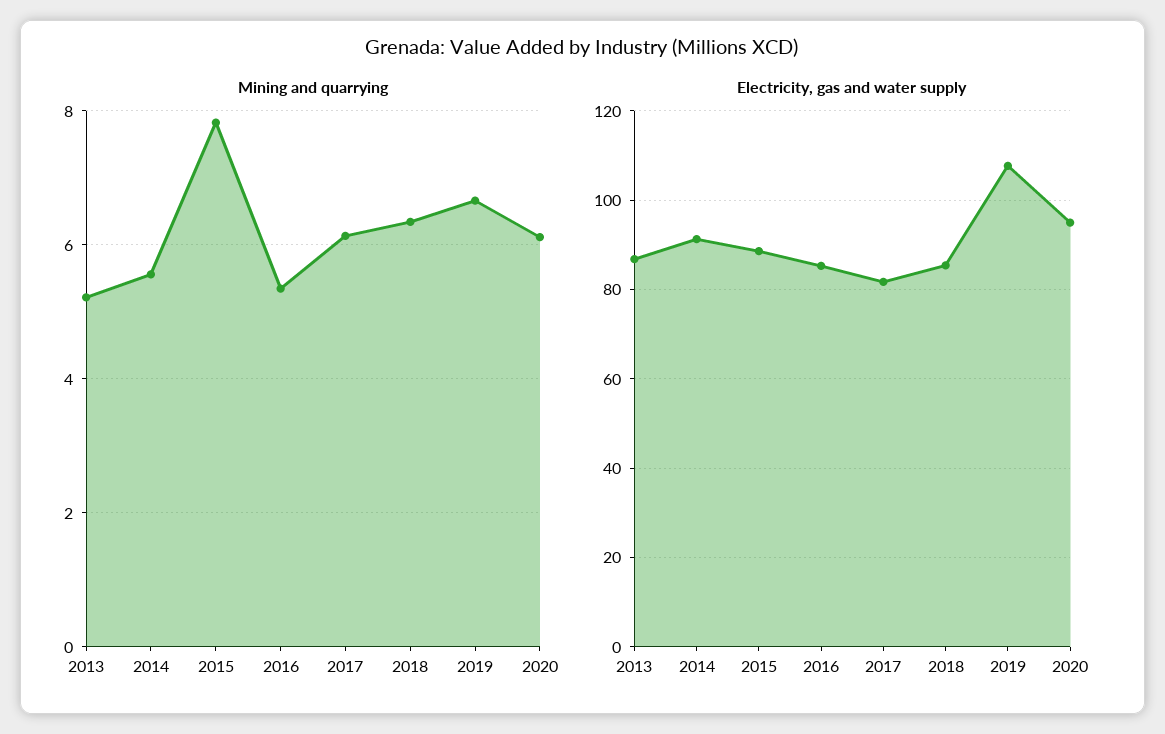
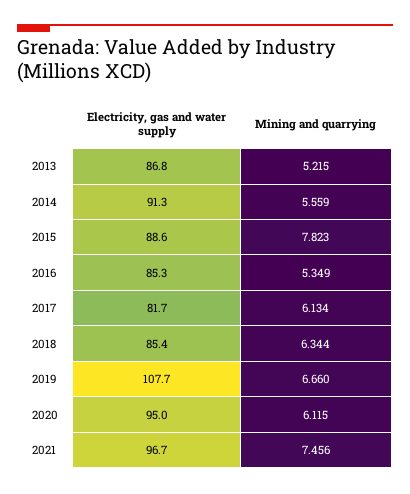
Electricity, gas and water supply, 2021: none -> 96.7
Mining and quarrying, 2021: none -> 7.456

